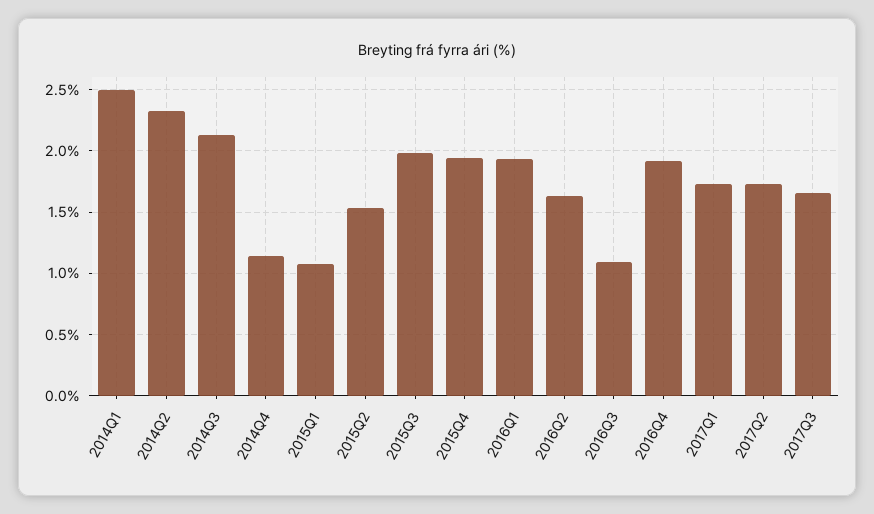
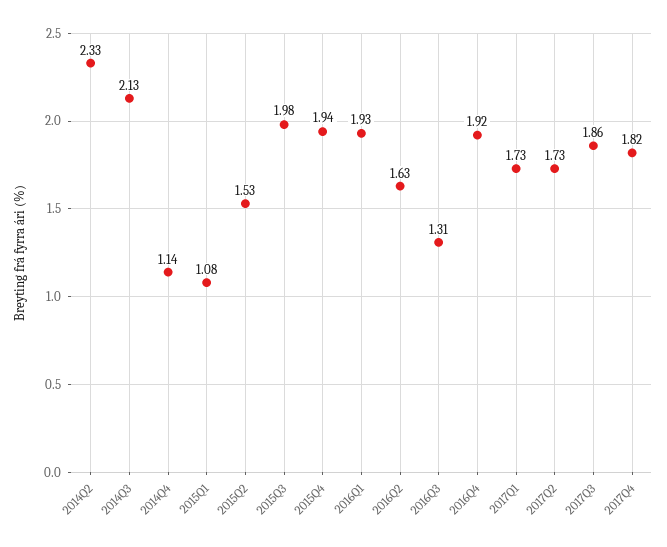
2014Q1: 2.5 -> none
2016Q3: 1.1 -> 1.31
2017Q3: 1.65 -> 1.86
2017Q4: none -> 1.82

